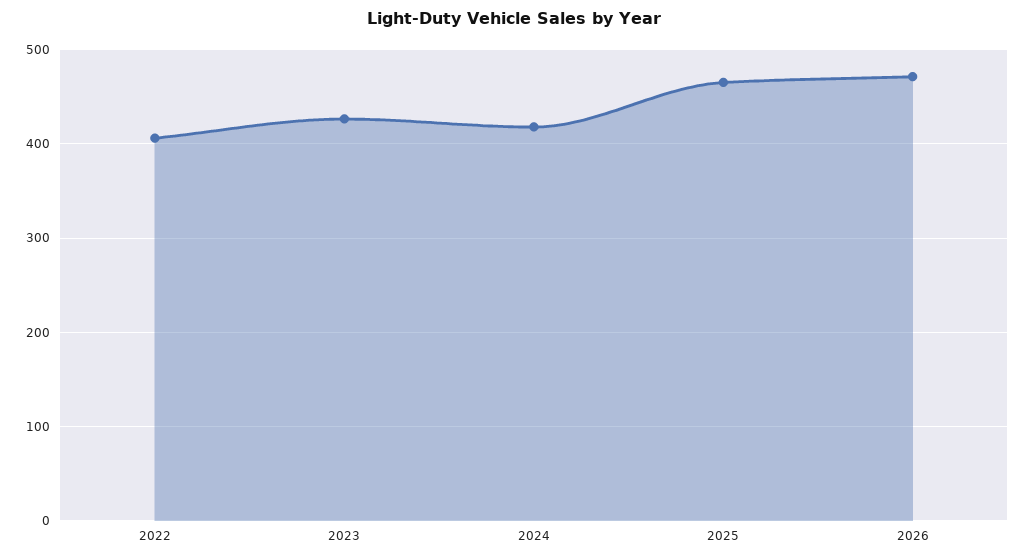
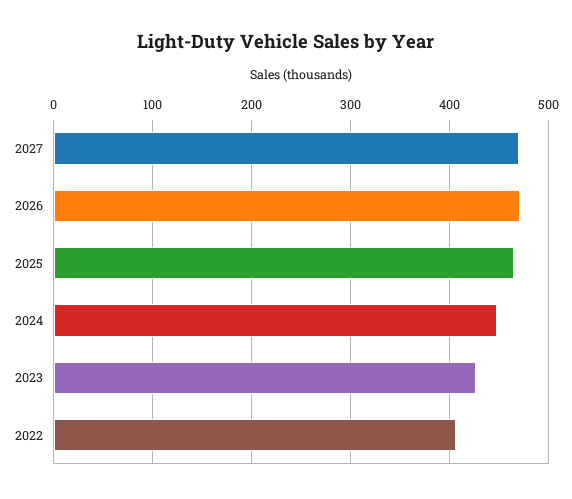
2024: 420 -> 450
2027: none -> 470

